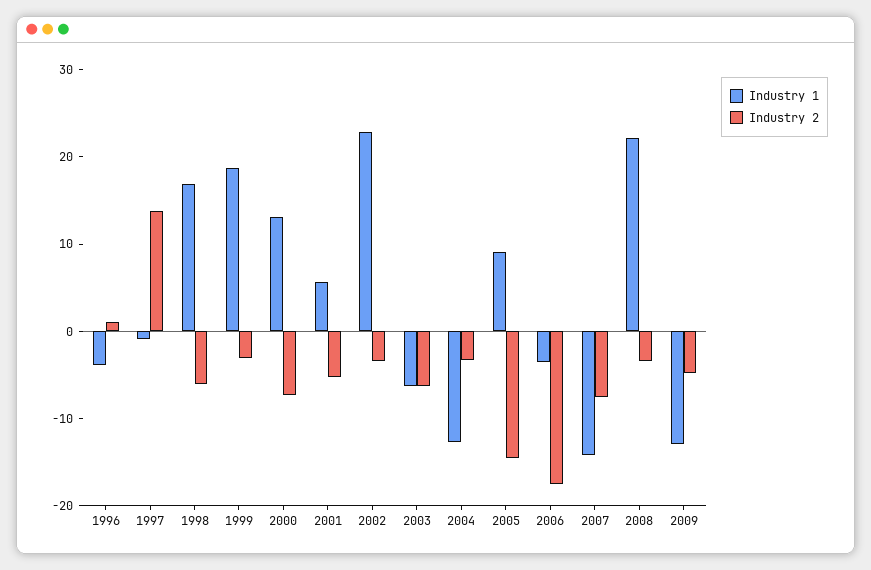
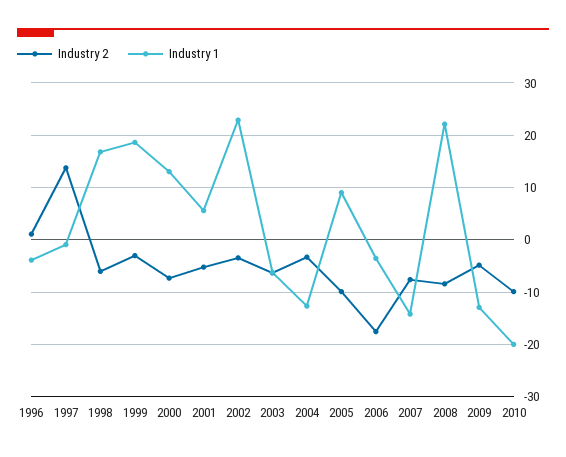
Industry 2, 2005: -14 -> -10
Industry 2, 2008: -4 -> -8
Industry 2, 2010: none -> -10
Industry 1, 2010: none -> -20

